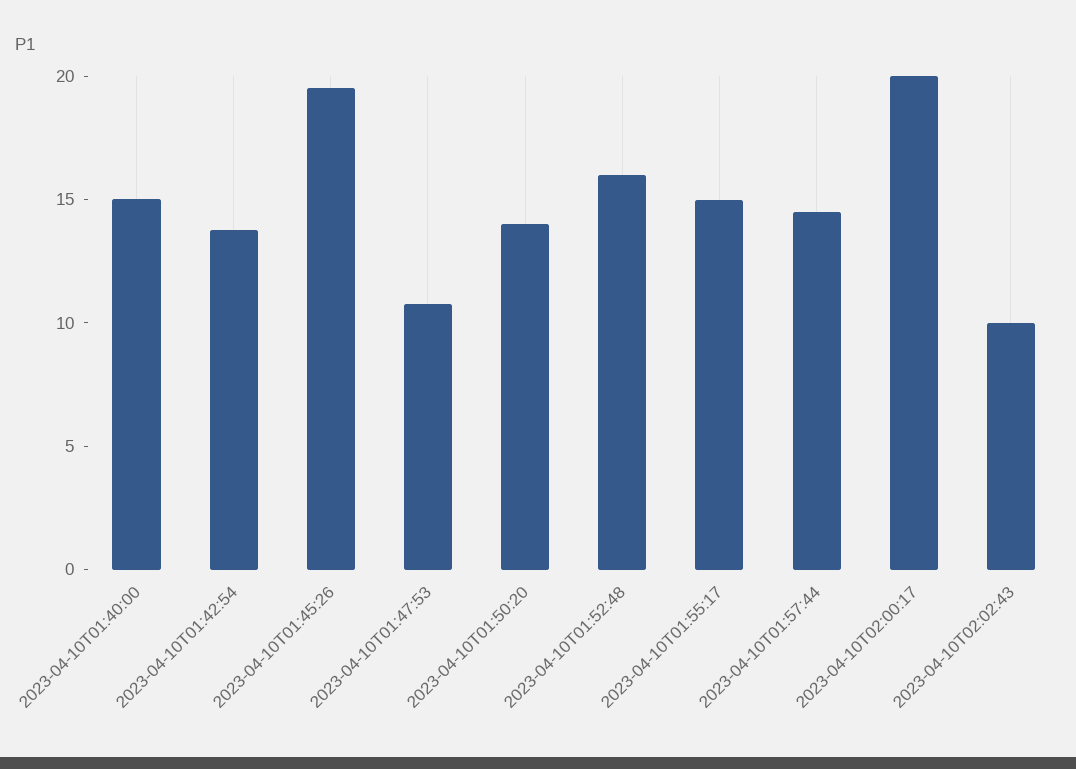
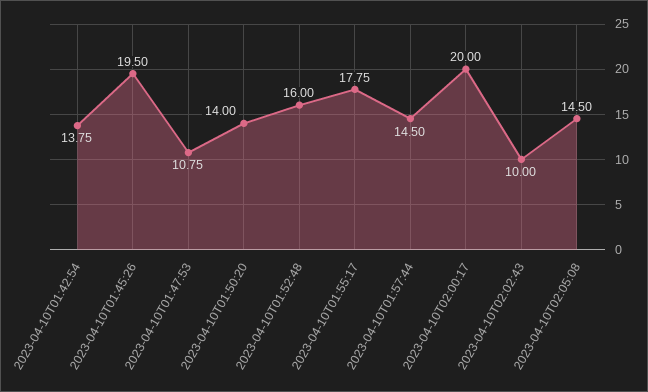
2023-04-10T01:40:00: 15 -> none
2023-04-10T01:55:17: 15 -> 17.75
2023-04-10T02:05:08: none -> 14.5

